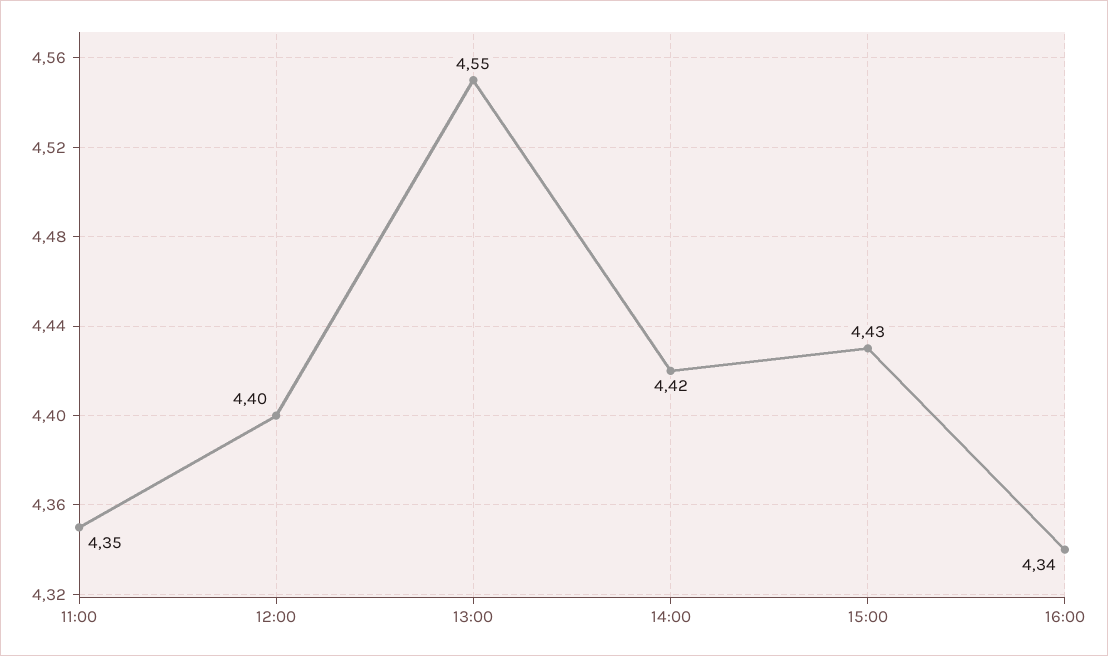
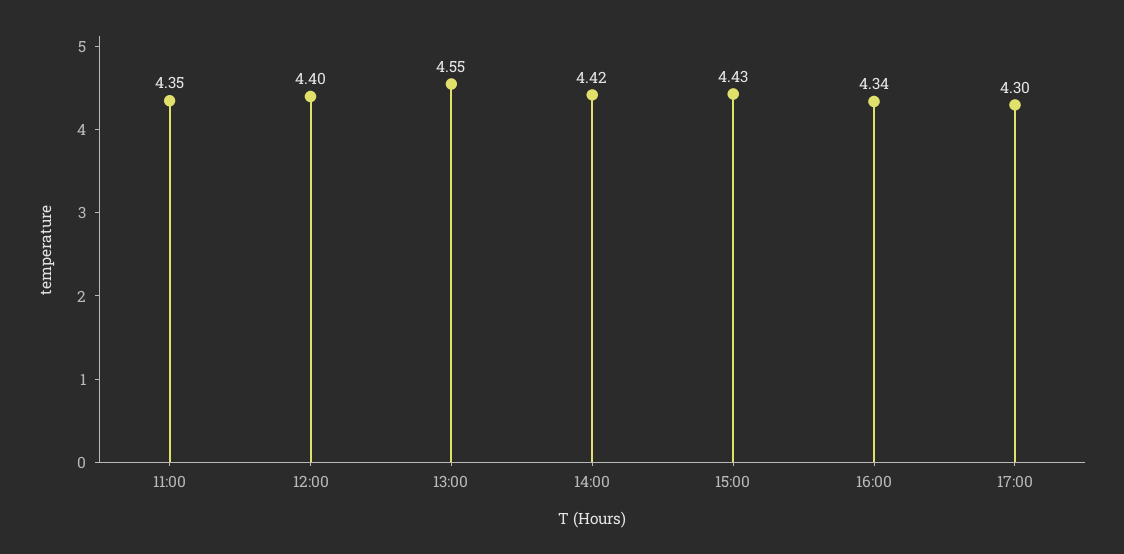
17:00: none -> 4.3

